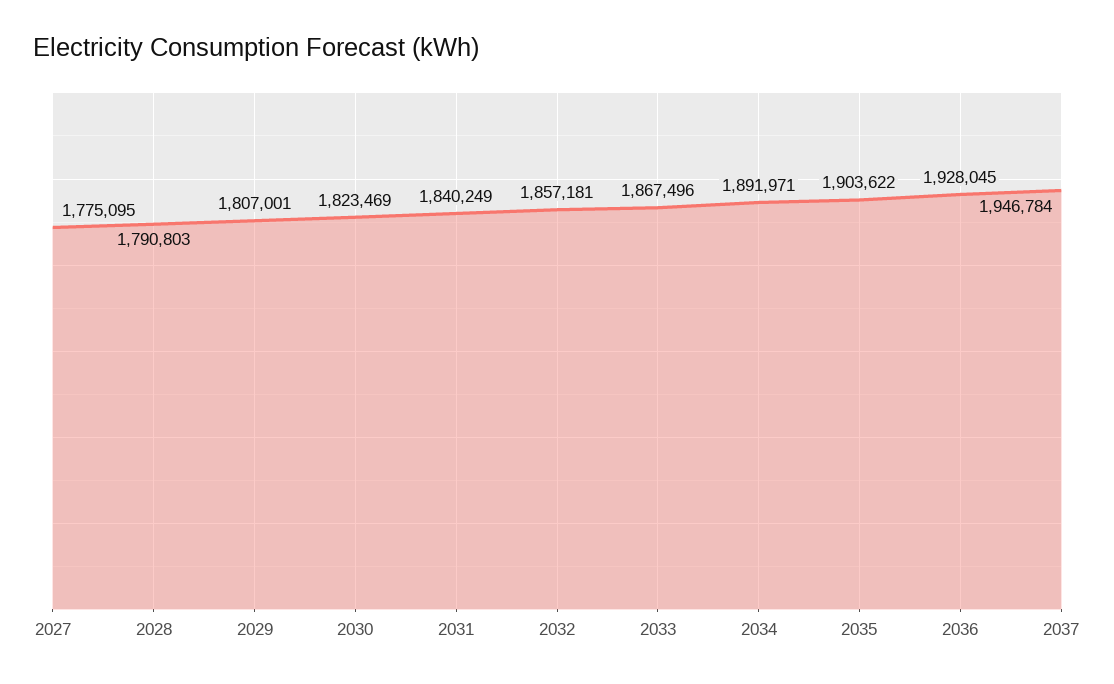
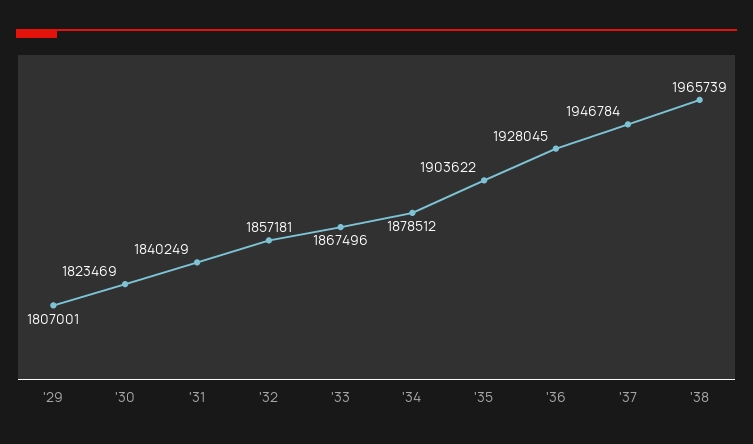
2027: 1775095 -> none
2028: 1790803 -> none
2034: 1891971 -> 1878512
'38: none -> 1965739

